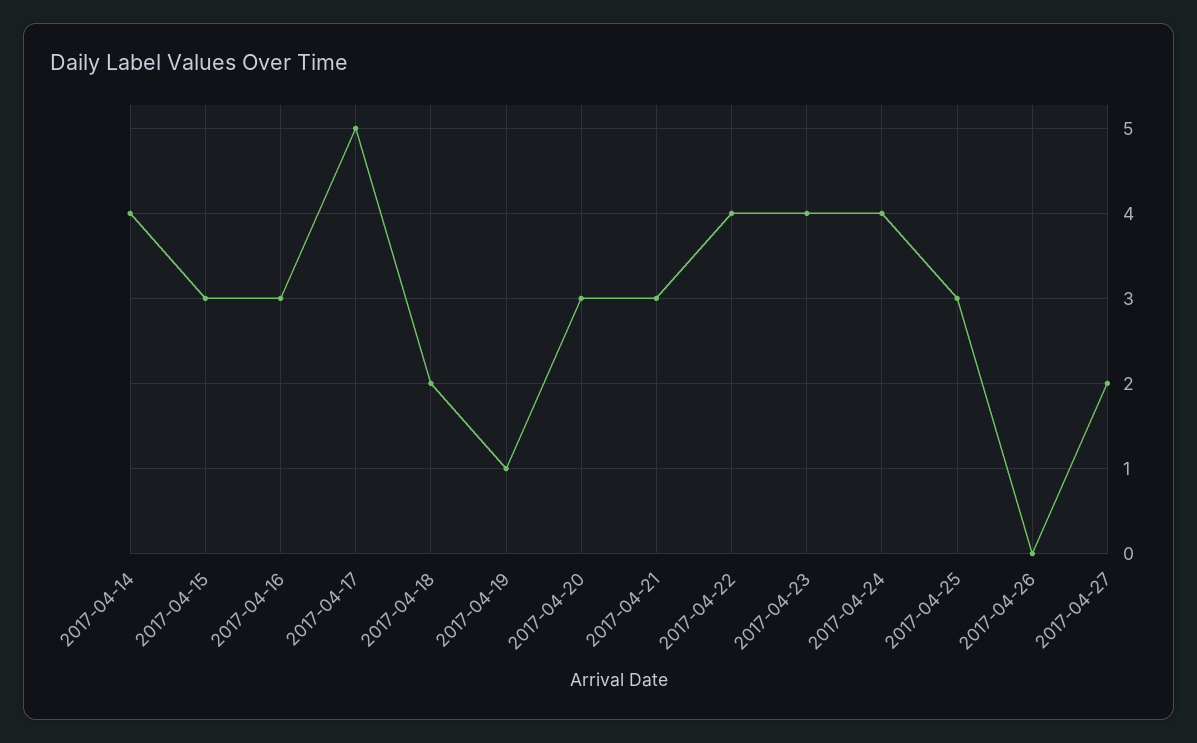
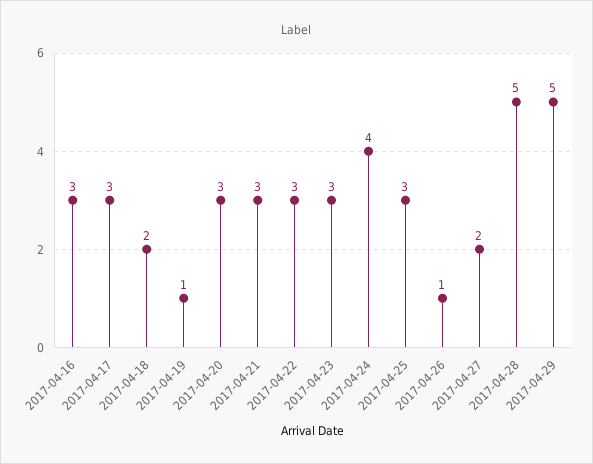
2017-04-14: 4 -> none
2017-04-15: 3 -> none
2017-04-17: 5 -> 3
2017-04-22: 4 -> 3
2017-04-23: 4 -> 3
2017-04-26: 0 -> 1
2017-04-28: none -> 5
2017-04-29: none -> 5

